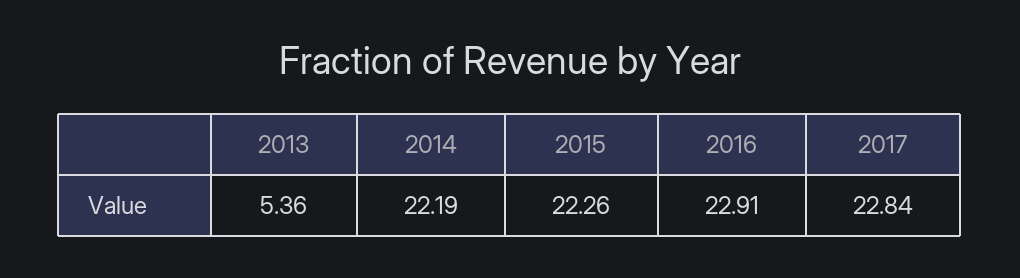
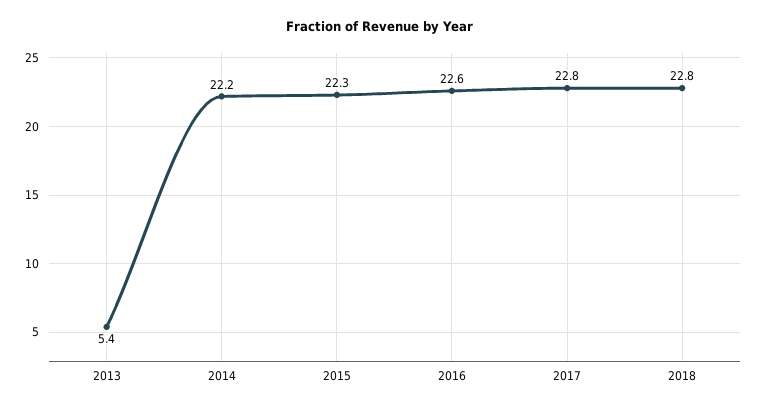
2016: 22.91 -> 22.6
2018: none -> 22.8

